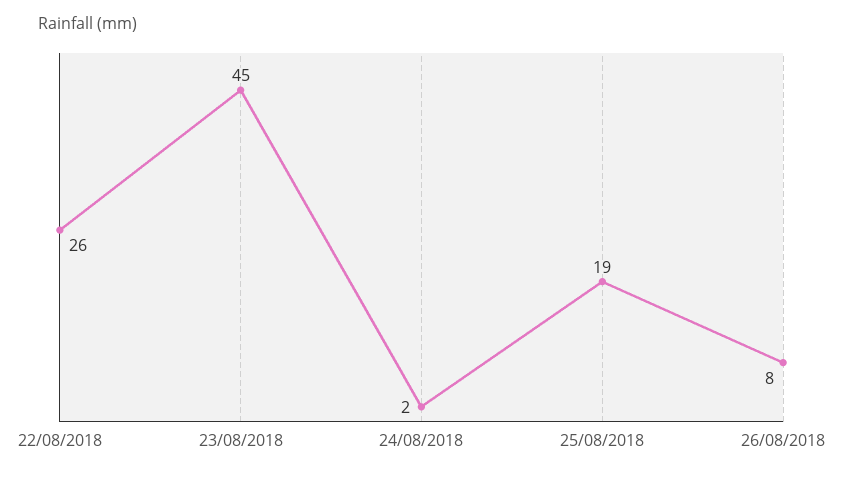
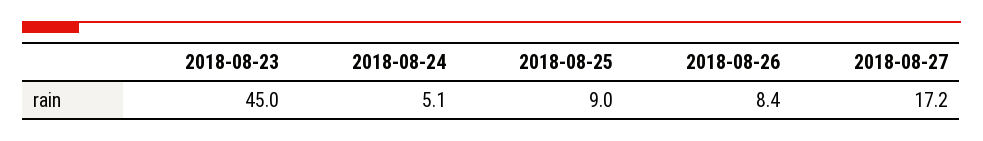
22/08/2018: 26 -> none
24/08/2018: 2 -> 5.1
25/08/2018: 19 -> 9
2018-08-27: none -> 17.2

